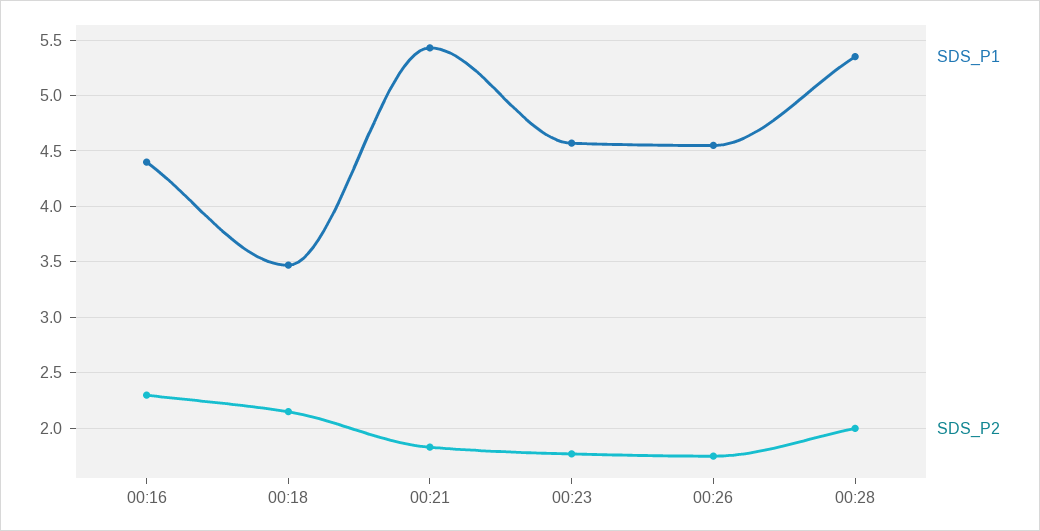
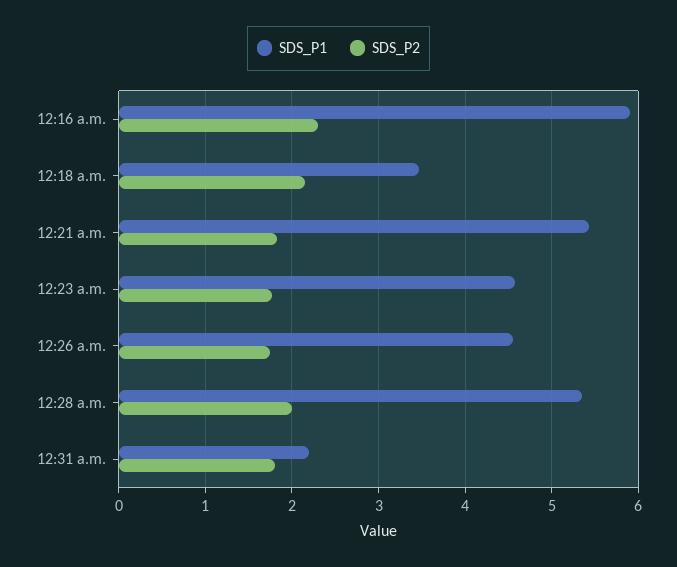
SDS_P1, 00:16: 4.4 -> 5.9
SDS_P1, 12:31 a.m.: none -> 2.2
SDS_P2, 12:31 a.m.: none -> 1.8

